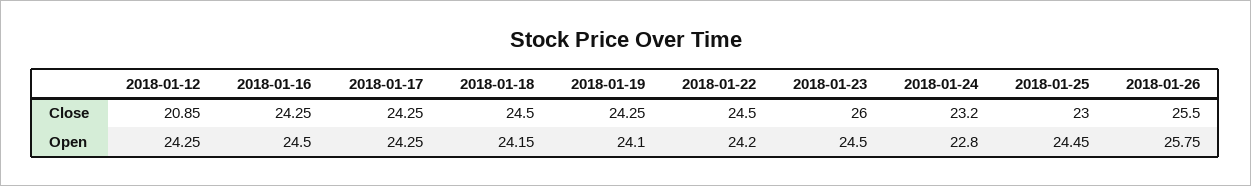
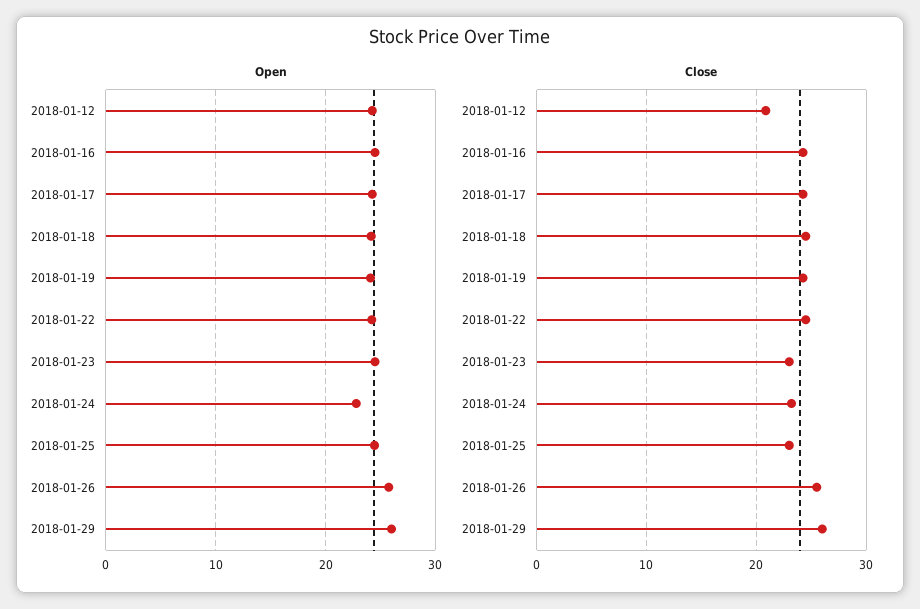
Close, 2018-01-23: 26 -> 23
Open, 2018-01-29: none -> 26
Close, 2018-01-29: none -> 26

